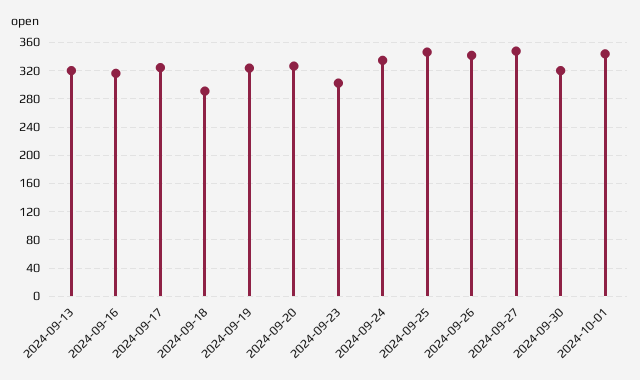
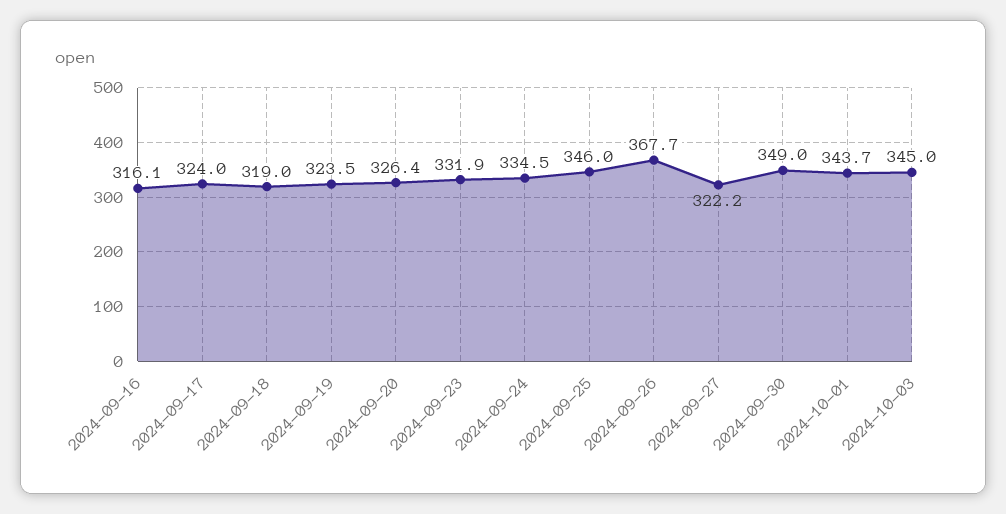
2024-09-13: 320 -> none
2024-09-18: 290 -> 319
2024-09-23: 300 -> 331.9
2024-09-26: 340 -> 367.7
2024-09-27: 350 -> 322.2
2024-09-30: 320 -> 349
2024-10-03: none -> 345

